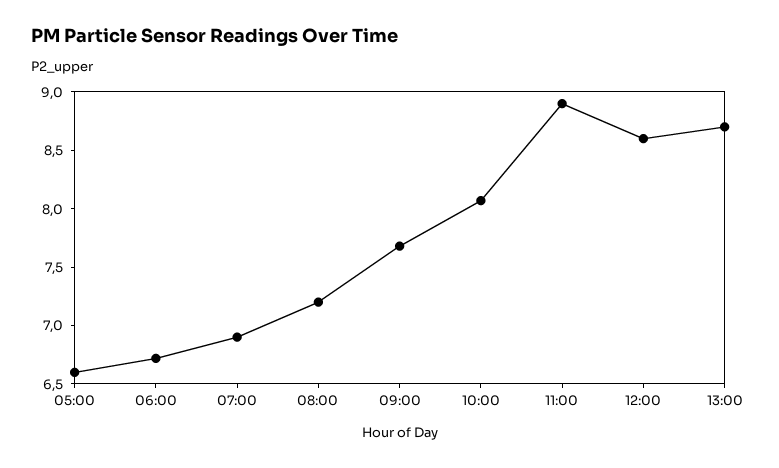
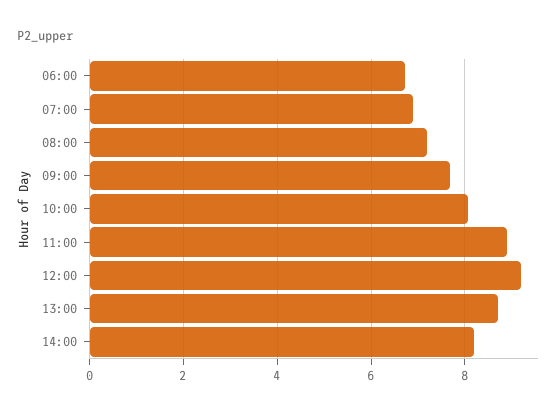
05:00: 6.6 -> none
12:00: 8.6 -> 9.2
14:00: none -> 8.2

